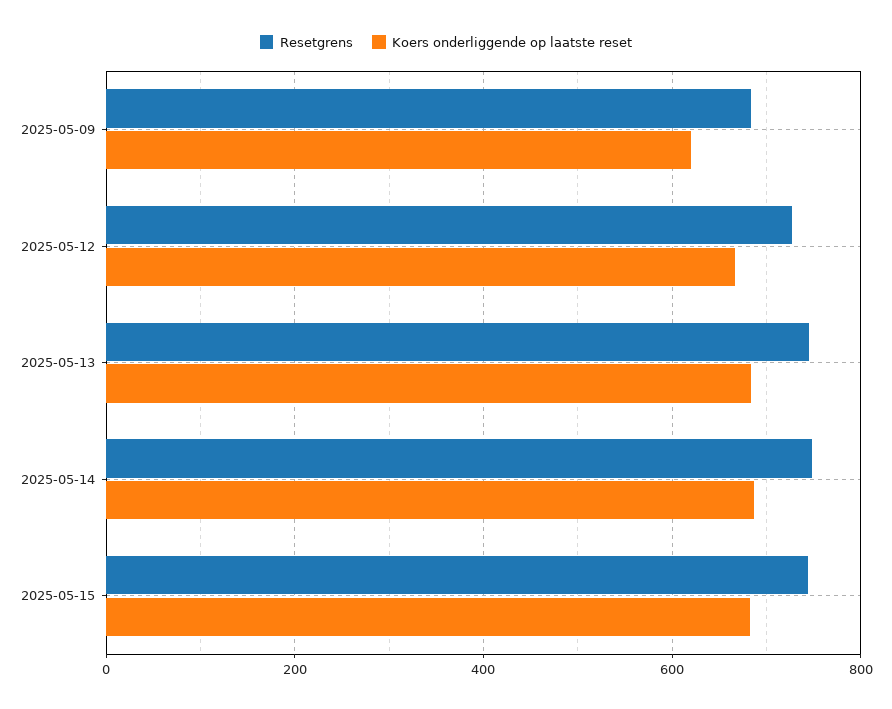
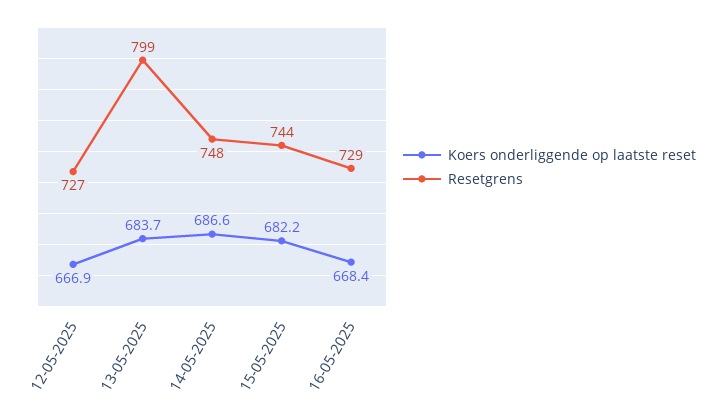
Resetgrens, 2025-05-09: 680 -> none
Koers onderliggende op laatste reset, 2025-05-09: 620 -> none
Resetgrens, 2025-05-13: 740 -> 799
Koers onderliggende op laatste reset, 16-05-2025: none -> 668.4
Resetgrens, 16-05-2025: none -> 729

